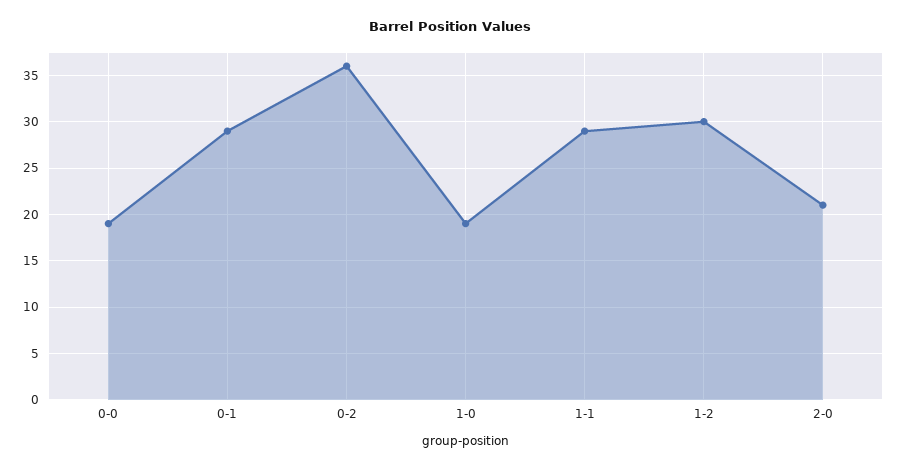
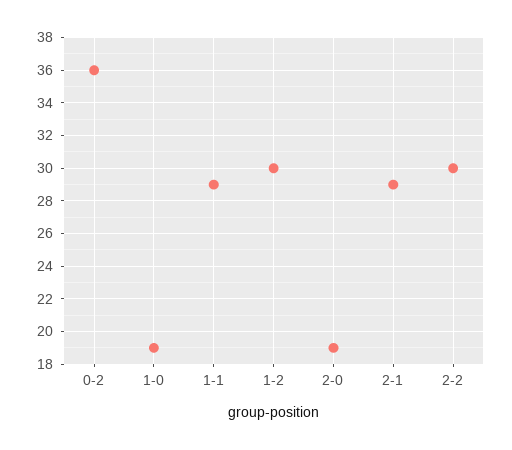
0-0: 19 -> none
0-1: 29 -> none
2-0: 21 -> 19
2-1: none -> 29
2-2: none -> 30

